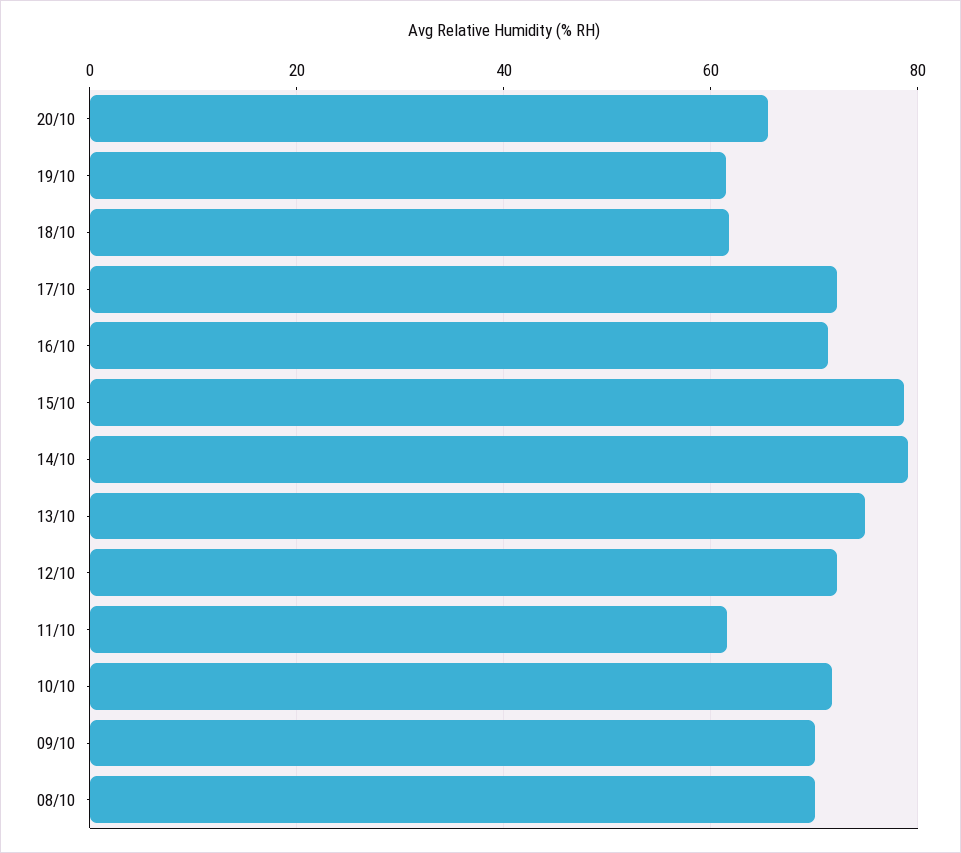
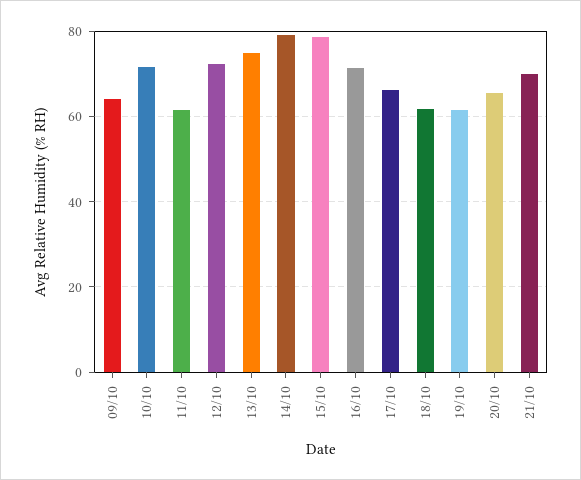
17/10: 72 -> 66
09/10: 70 -> 64
08/10: 70 -> none
21/10: none -> 70

